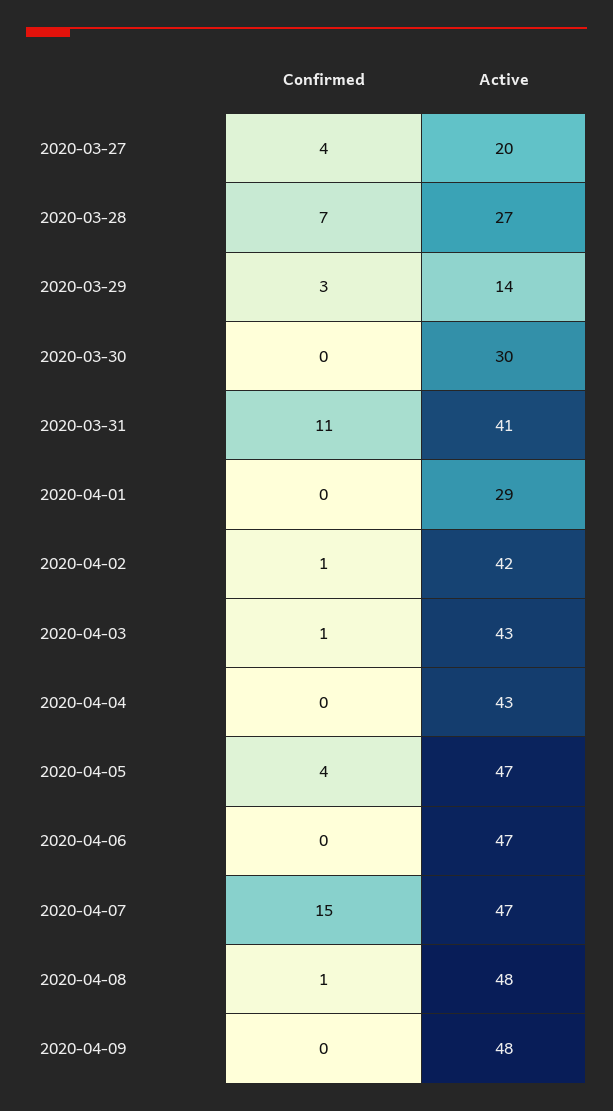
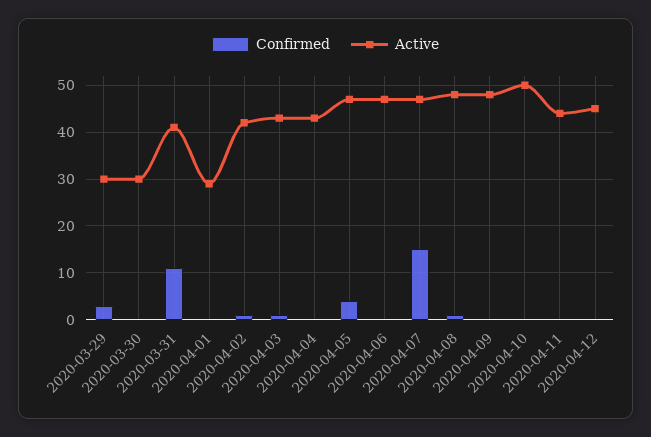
Confirmed, 2020-03-27: 4 -> none
Active, 2020-03-27: 20 -> none
Confirmed, 2020-03-28: 7 -> none
Active, 2020-03-28: 27 -> none
Active, 2020-03-29: 14 -> 30
Confirmed, 2020-04-10: none -> 0
Active, 2020-04-10: none -> 50
Confirmed, 2020-04-11: none -> 0
Active, 2020-04-11: none -> 45
Confirmed, 2020-04-12: none -> 0
Active, 2020-04-12: none -> 45

